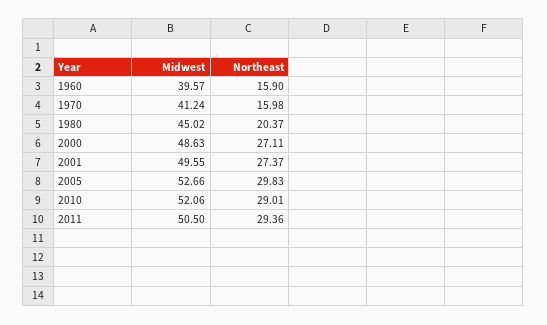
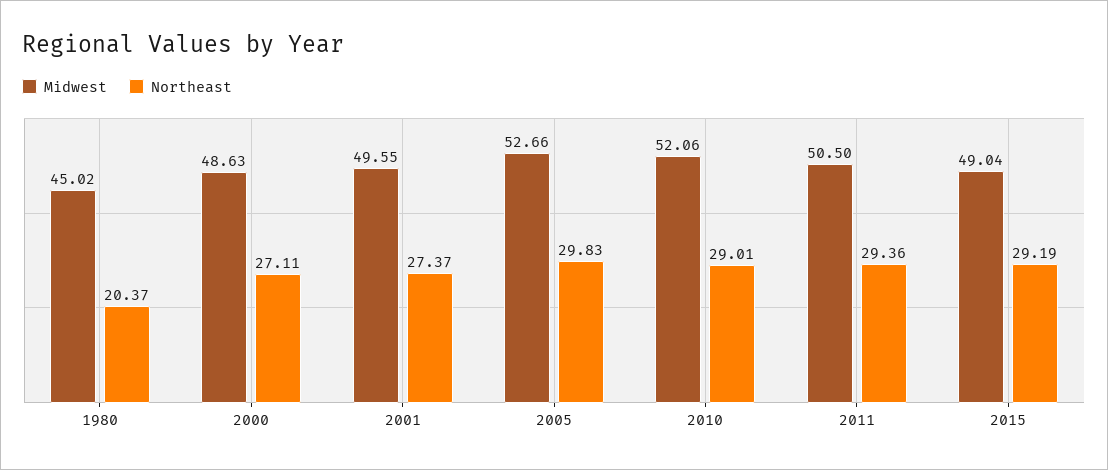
Midwest, 1960: 39.57 -> none
Northeast, 1960: 15.9 -> none
Midwest, 1970: 41.24 -> none
Northeast, 1970: 15.98 -> none
Midwest, 2015: none -> 49.04
Northeast, 2015: none -> 29.19

